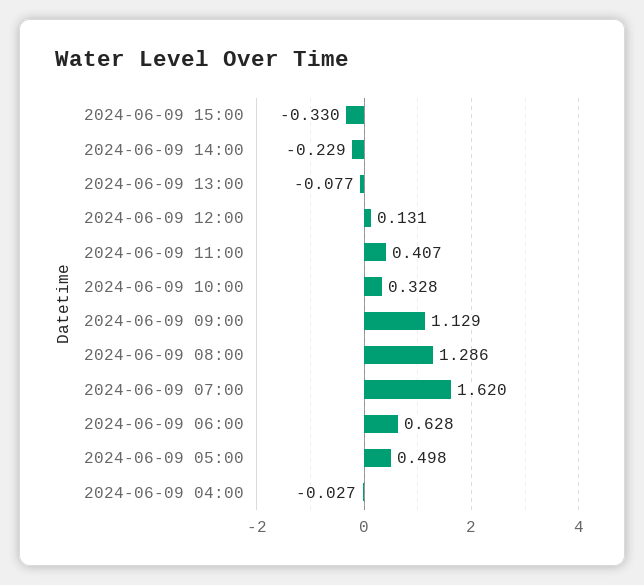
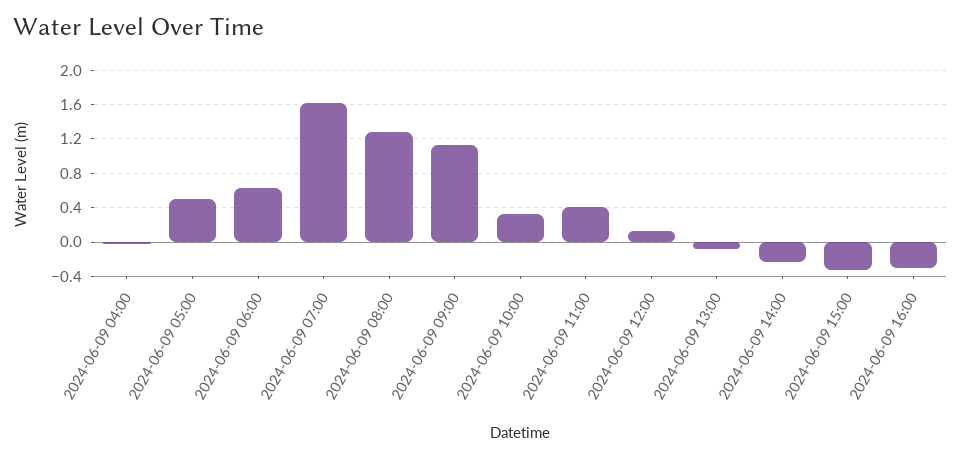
2024-06-09 16:00: none -> -0.3

